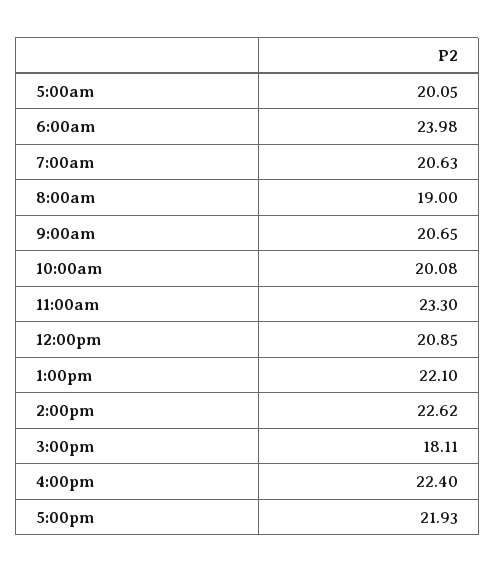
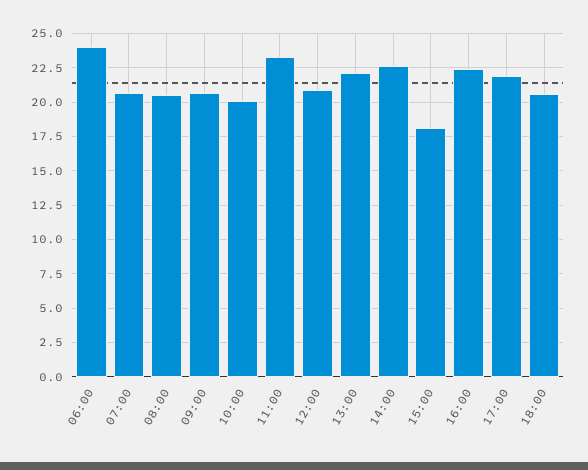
5:00am: 20.05 -> none
8:00am: 19 -> 20.5
18:00: none -> 20.5

